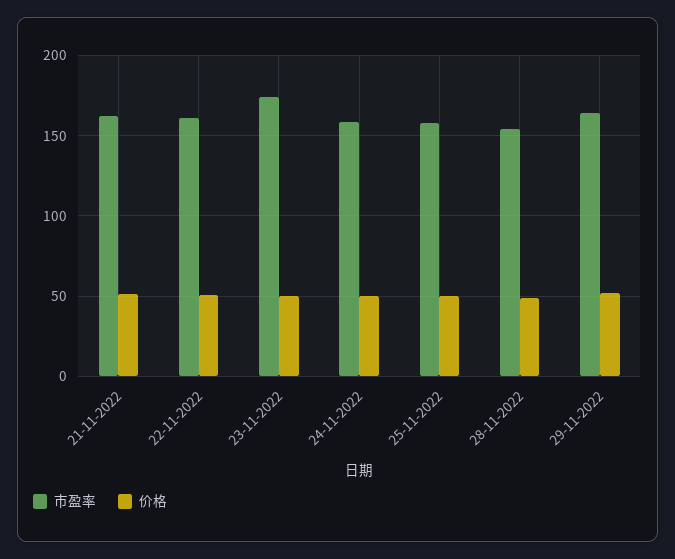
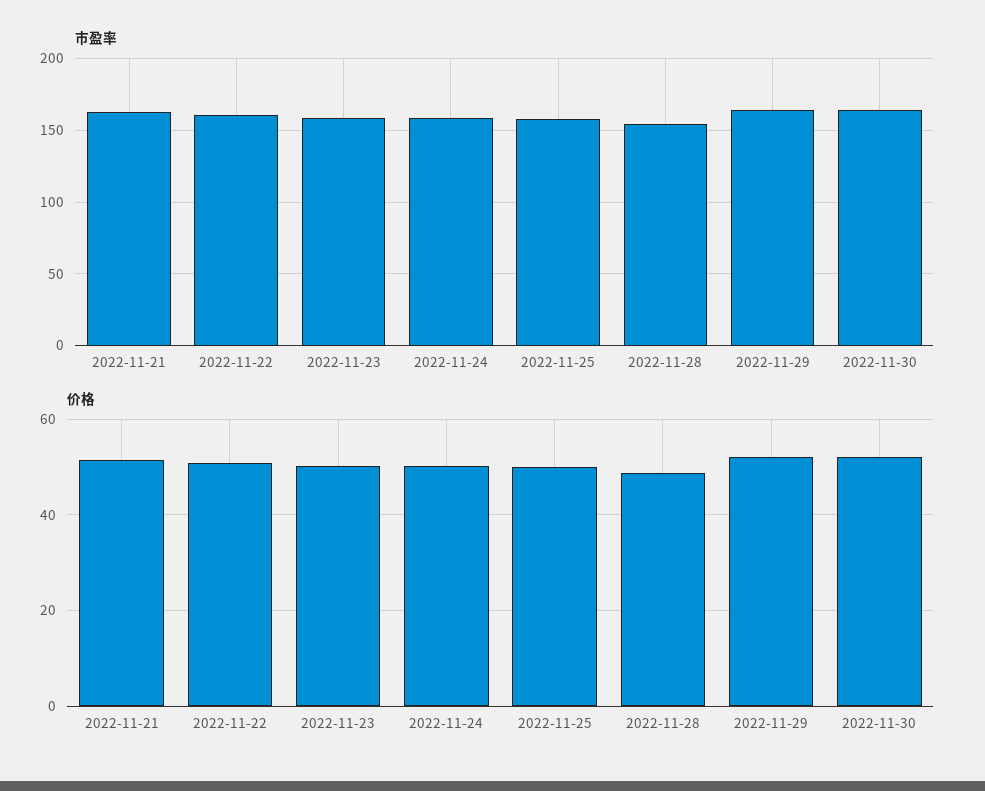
市盈率, 23-11-2022: 175 -> 160
市盈率, 2022-11-30: none -> 165
价格, 2022-11-30: none -> 52

